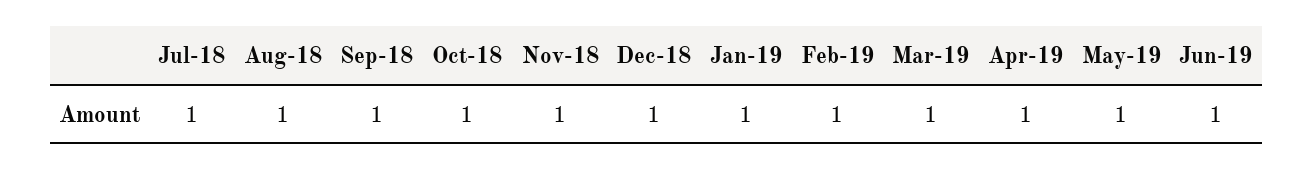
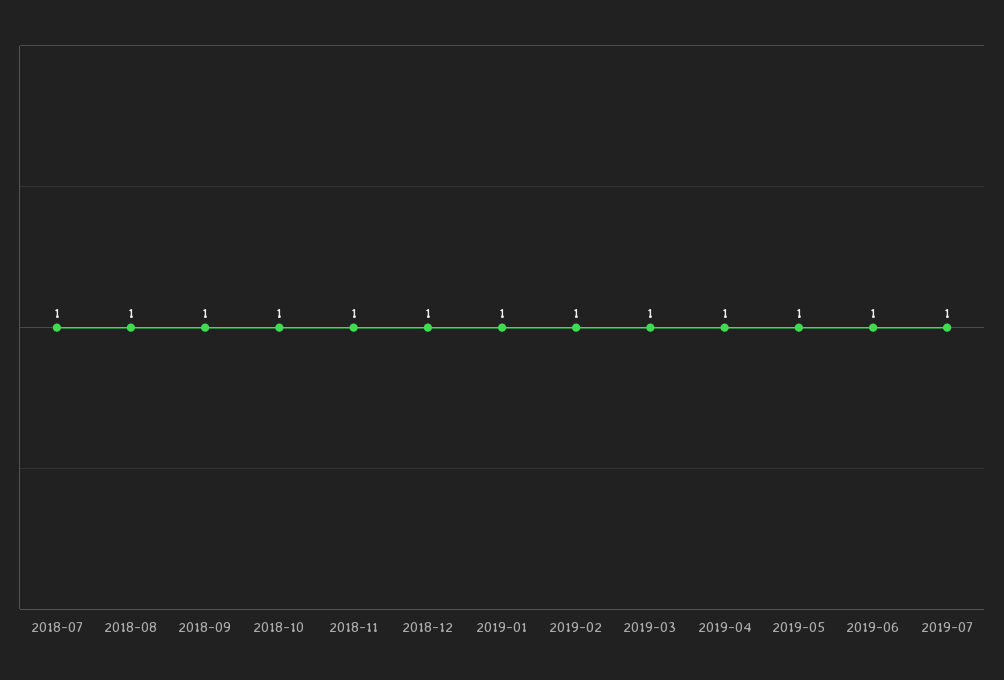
2019-07: none -> 1

